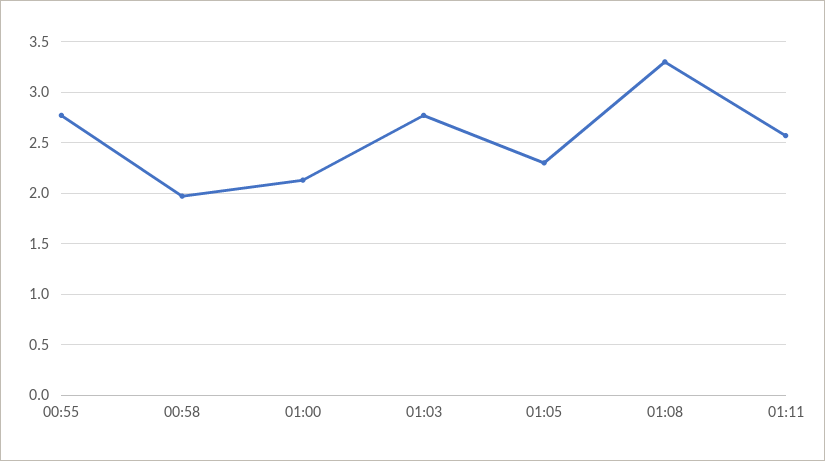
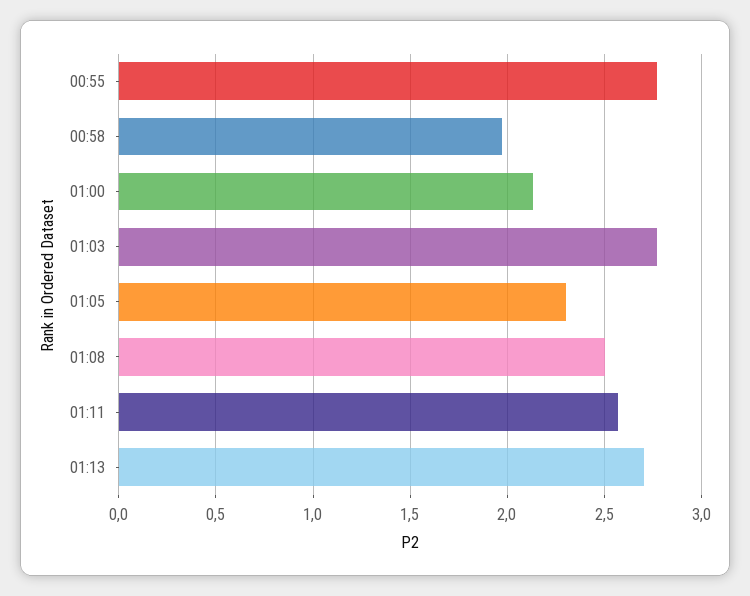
01:08: 3.3 -> 2.5
01:13: none -> 2.7

